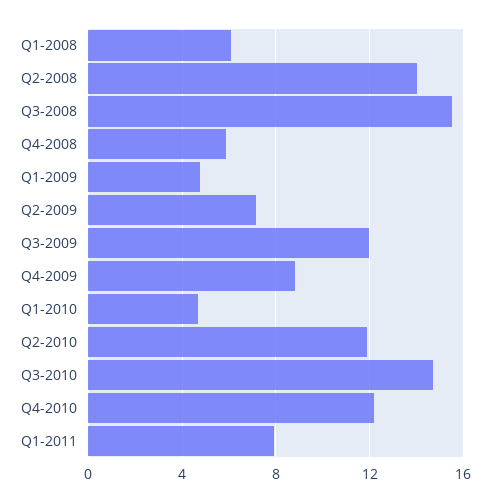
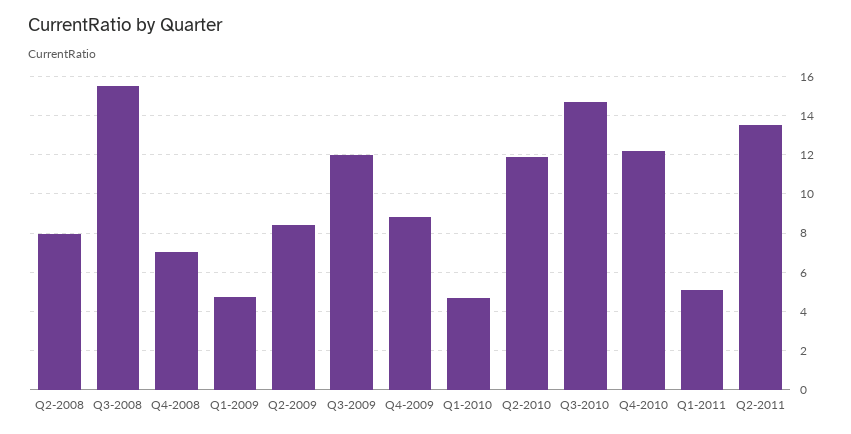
Q1-2008: 6 -> none
Q2-2008: 14 -> 8
Q4-2008: 6 -> 7
Q2-2009: 7 -> 8.5
Q1-2011: 8 -> 5
Q2-2011: none -> 13.5

